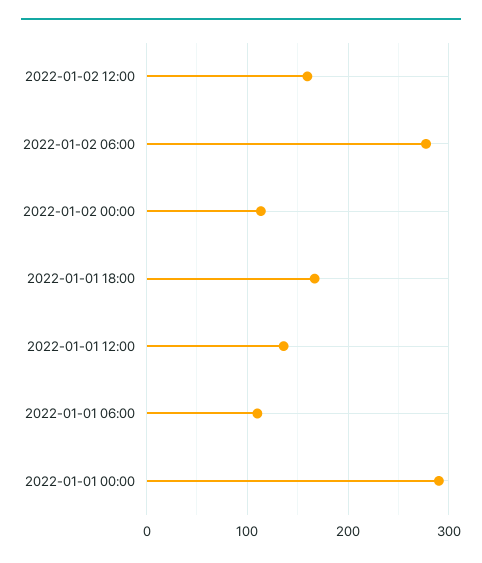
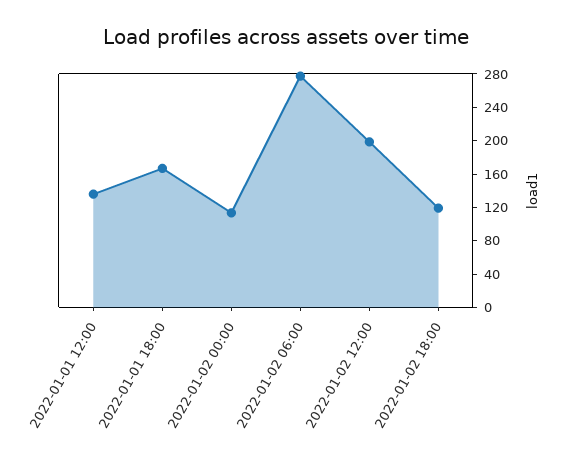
2022-01-02 12:00: 160 -> 200
2022-01-01 06:00: 110 -> none
2022-01-01 00:00: 290 -> none
2022-01-02 18:00: none -> 120

